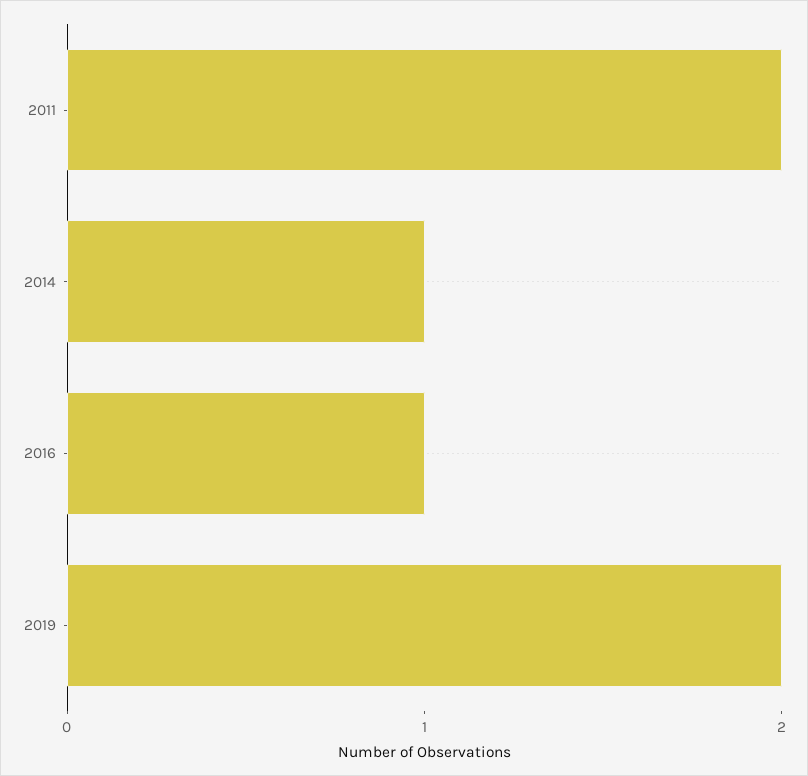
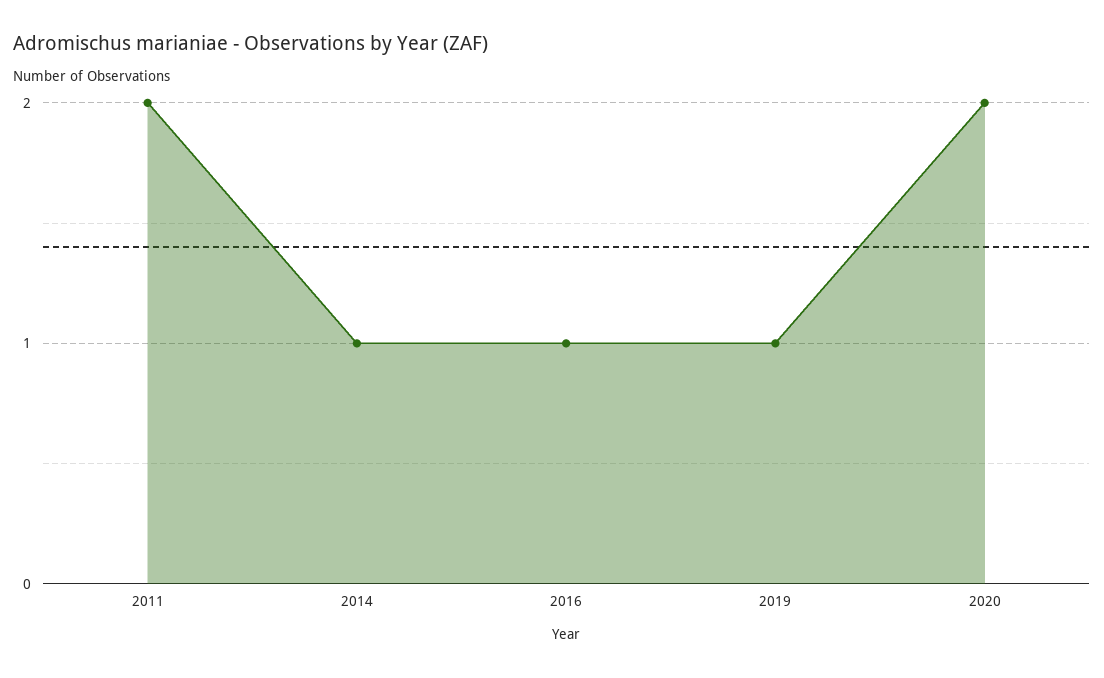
2019: 2 -> 1
2020: none -> 2

